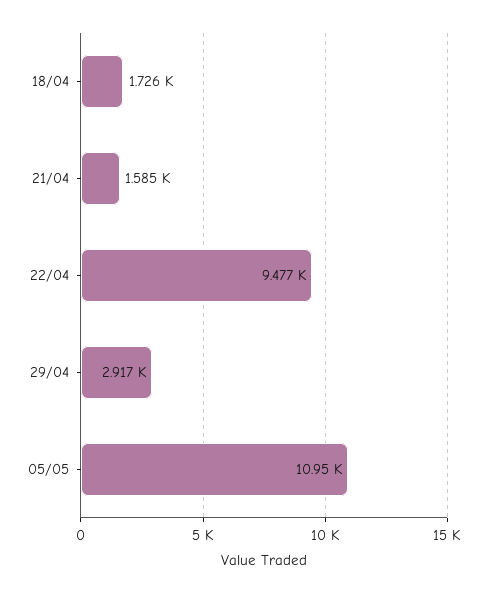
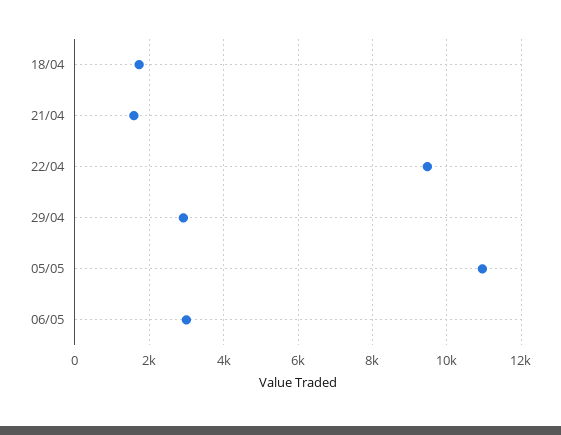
06/05: none -> 3000

